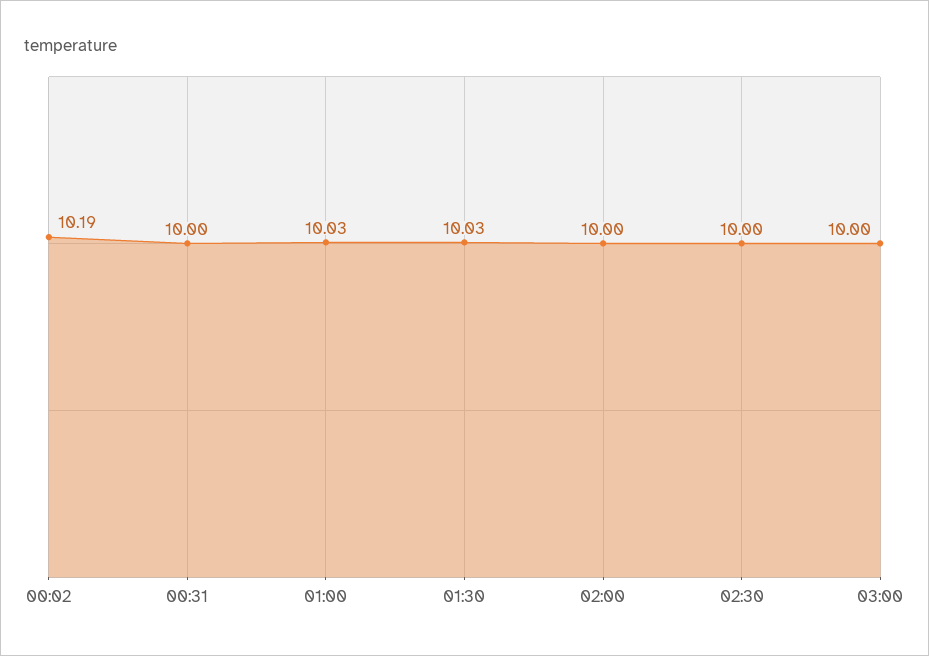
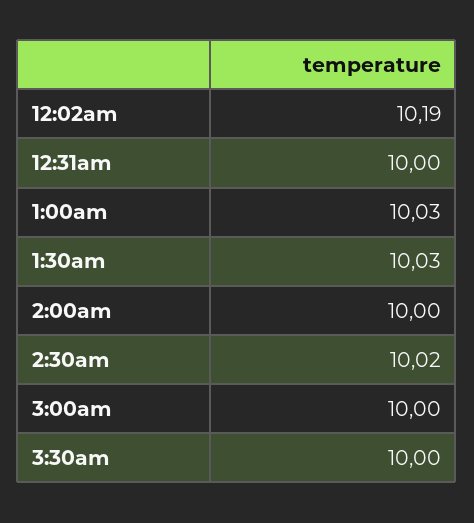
02:30: 10 -> 10.02
3:30am: none -> 10

